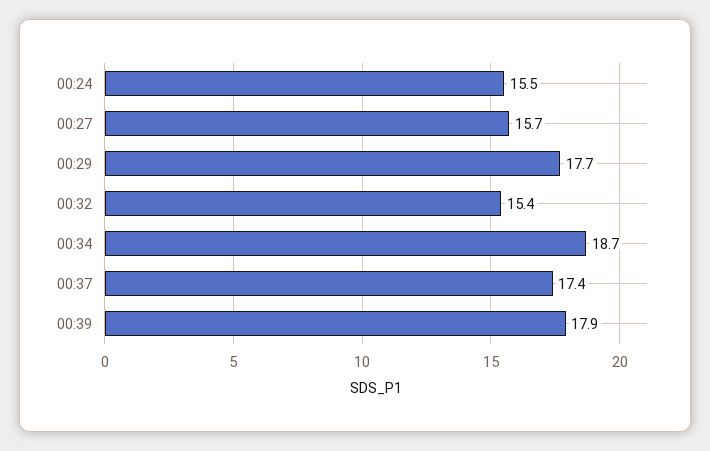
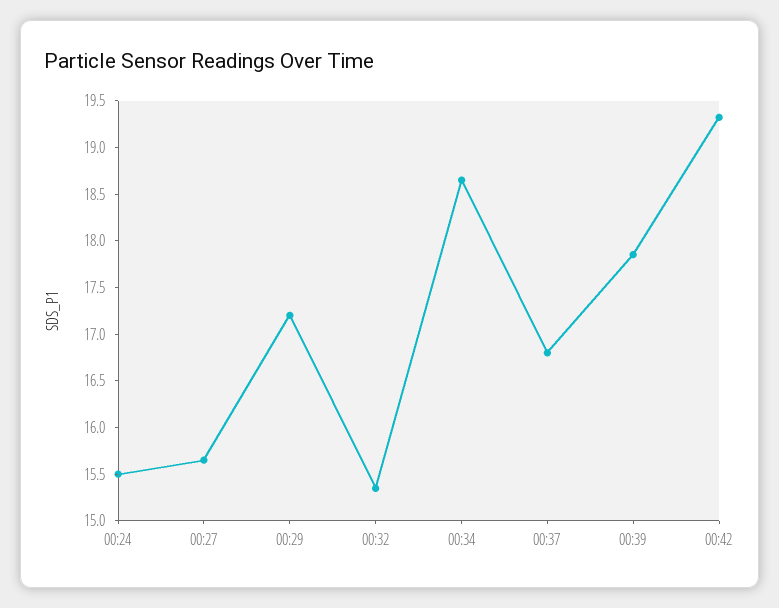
00:29: 17.7 -> 17.2
00:37: 17.4 -> 16.8
00:42: none -> 19.3

